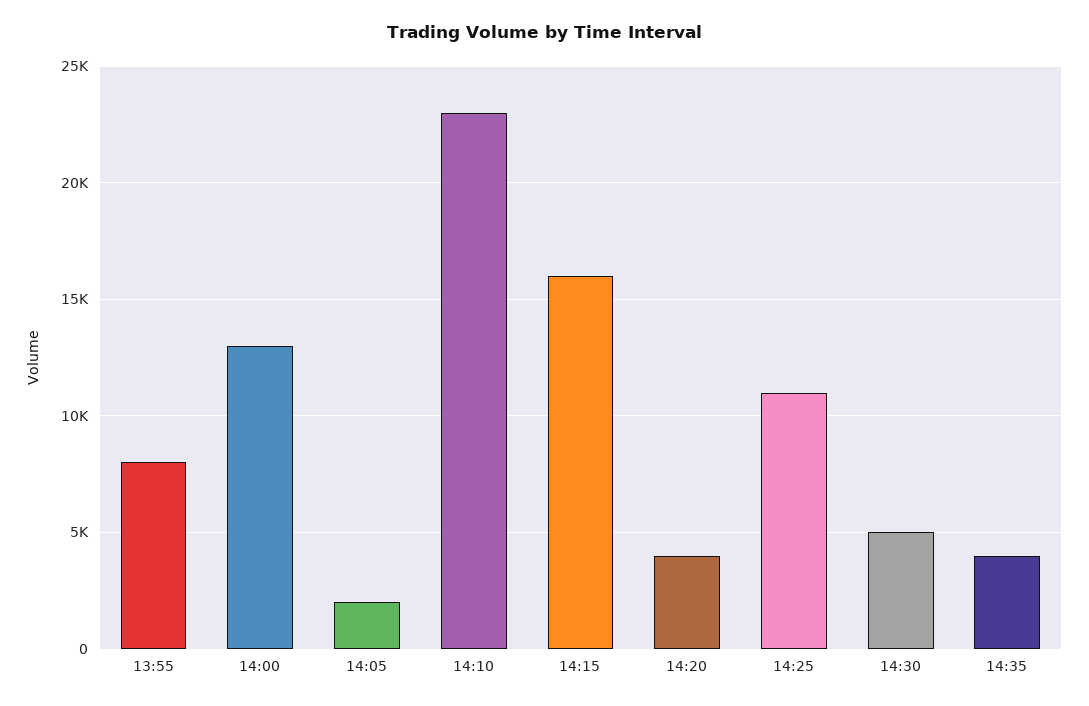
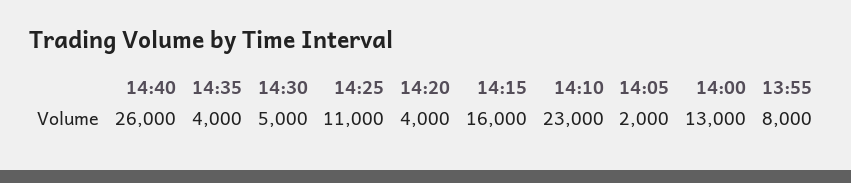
14:40: none -> 26000

